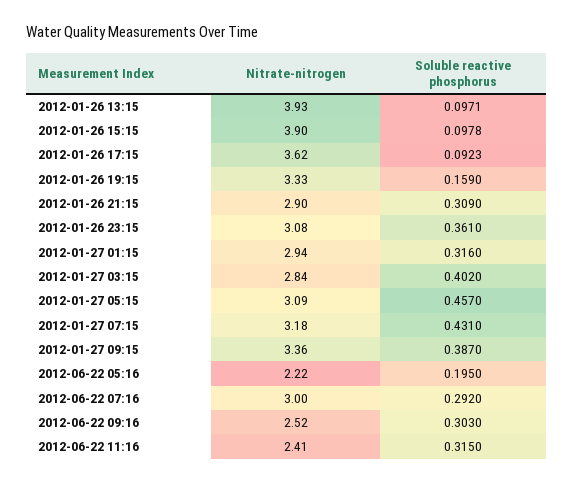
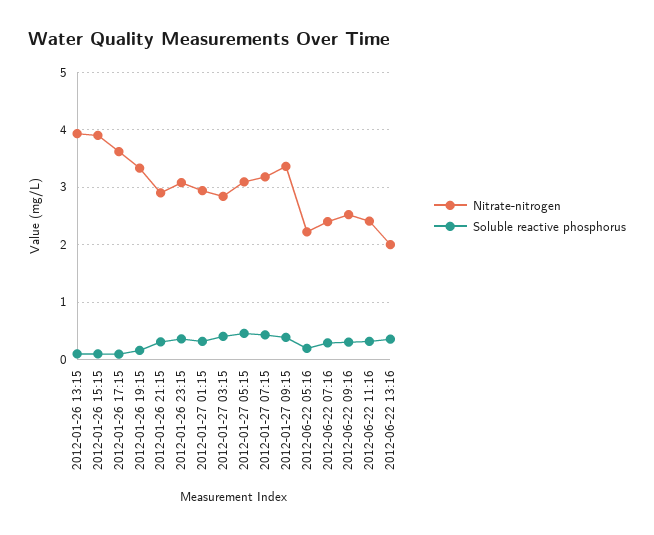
Nitrate-nitrogen, 2012-06-22 07:16: 3 -> 2.4
Nitrate-nitrogen, 2012-06-22 13:16: none -> 2
Soluble reactive phosphorus, 2012-06-22 13:16: none -> 0.4

